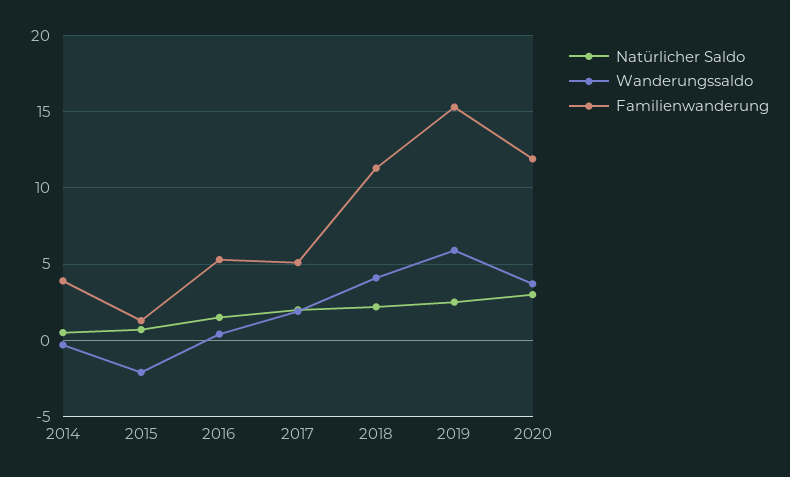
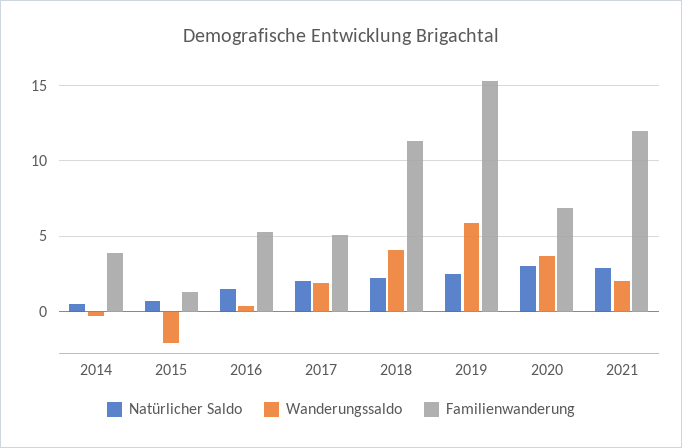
Familienwanderung, 2020: 12 -> 7
Natürlicher Saldo, 2021: none -> 3
Wanderungssaldo, 2021: none -> 2
Familienwanderung, 2021: none -> 12

